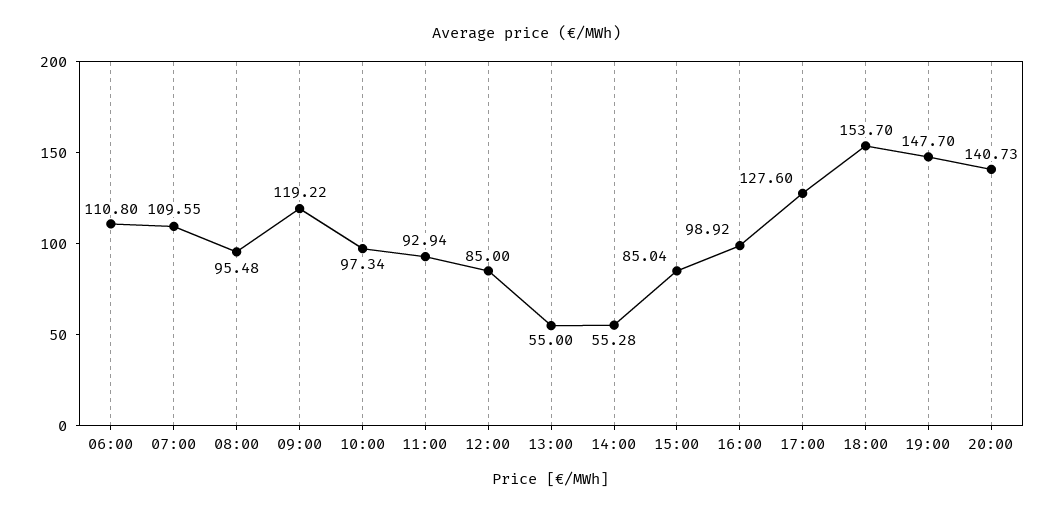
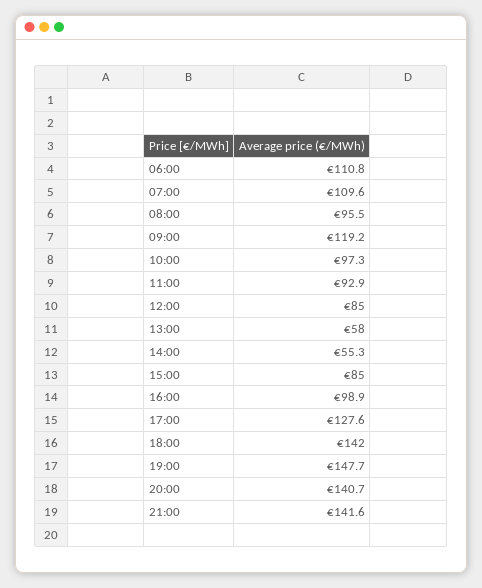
13:00: 55 -> 58
18:00: 153.7 -> 142
21:00: none -> 141.6

